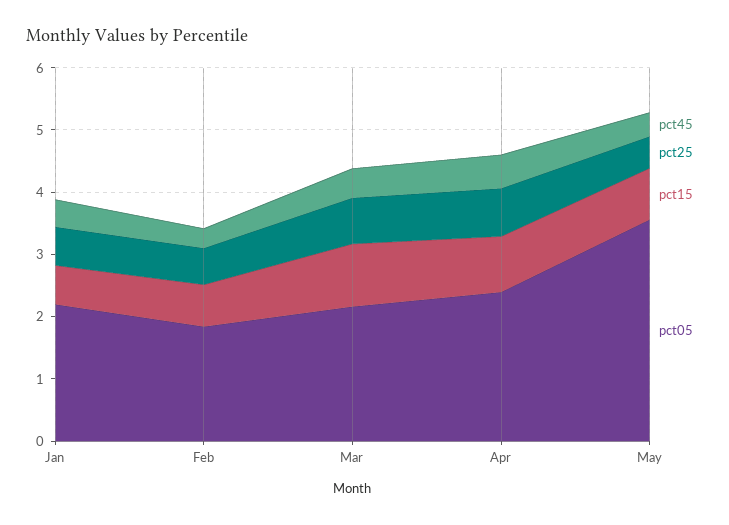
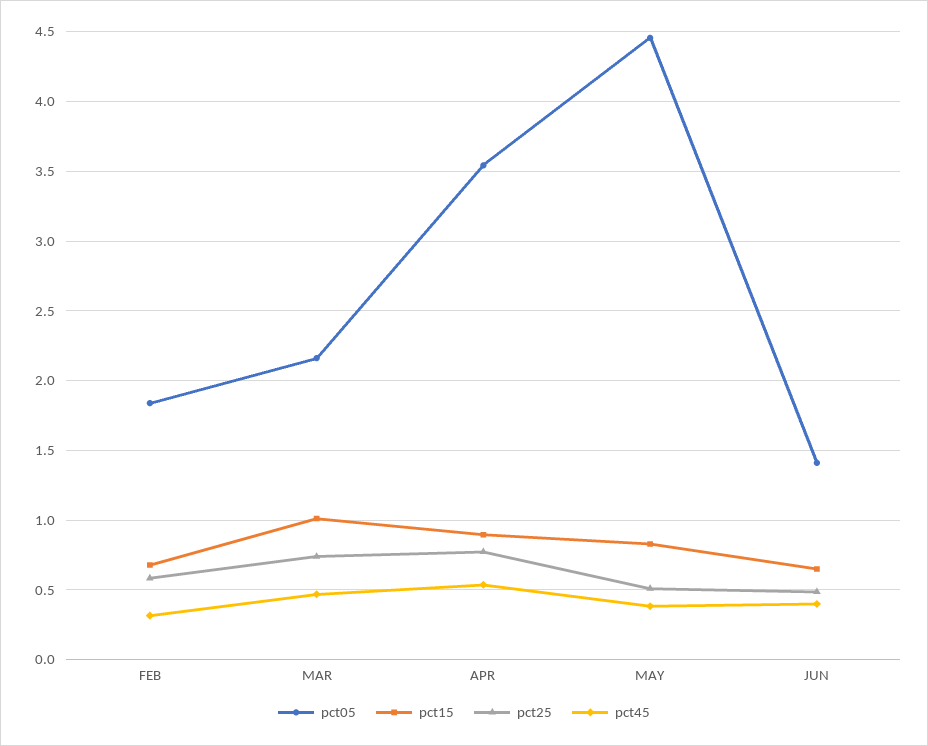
pct45, Jan: 0.4 -> none
pct25, Jan: 0.6 -> none
pct15, Jan: 0.6 -> none
pct05, Jan: 2.2 -> none
pct05, Apr: 2.4 -> 3.55
pct05, May: 3.6 -> 4.45
pct05, JUN: none -> 1.4
pct15, JUN: none -> 0.65
pct25, JUN: none -> 0.5
pct45, JUN: none -> 0.4

